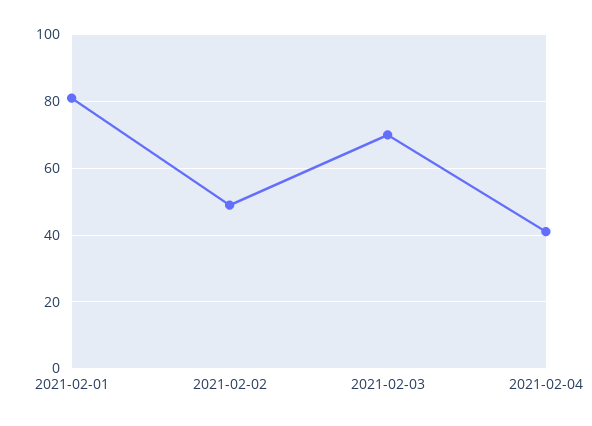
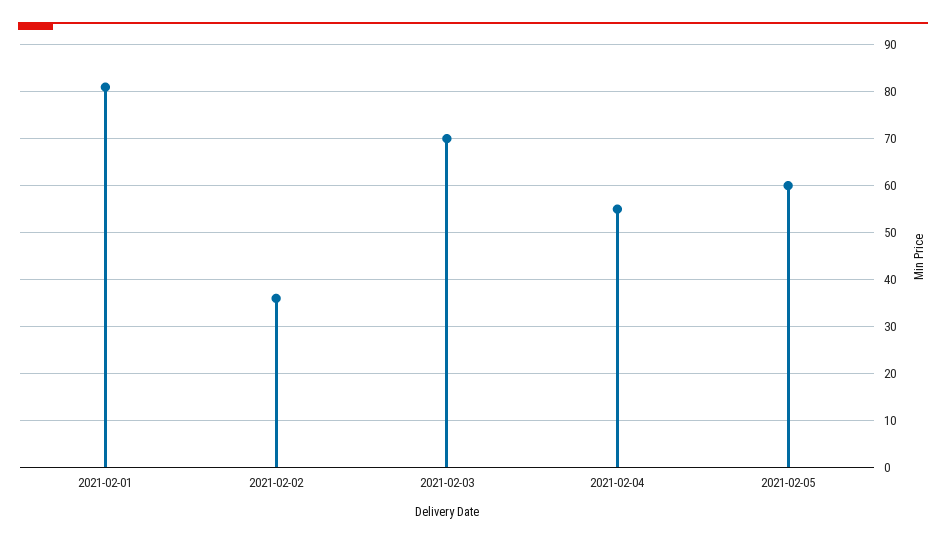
2021-02-02: 50 -> 35
2021-02-04: 40 -> 55
2021-02-05: none -> 60

